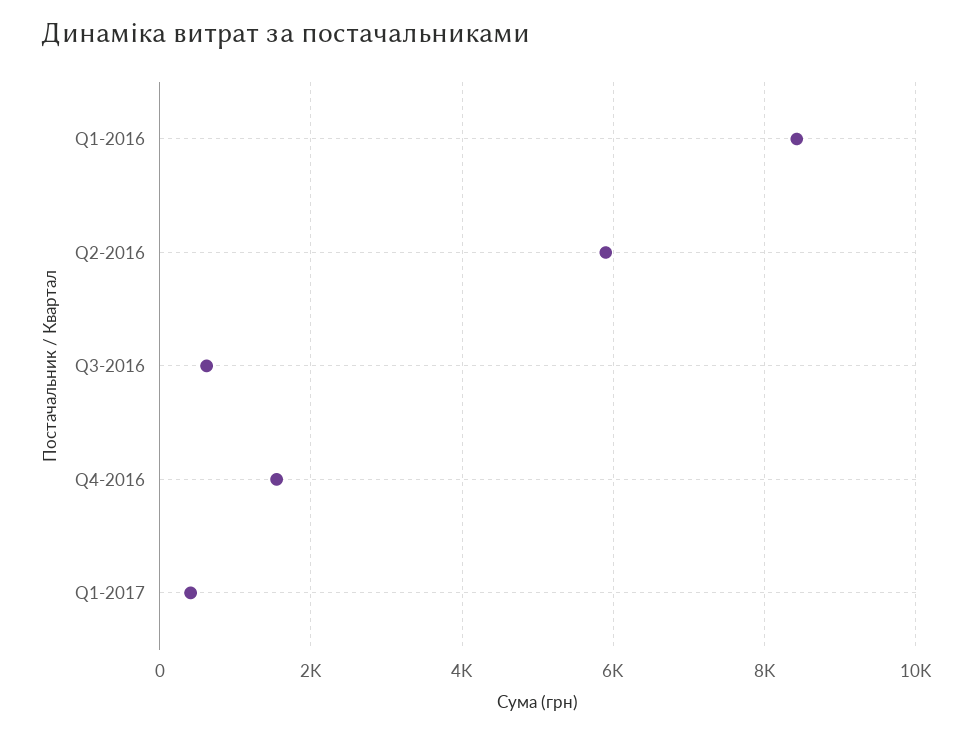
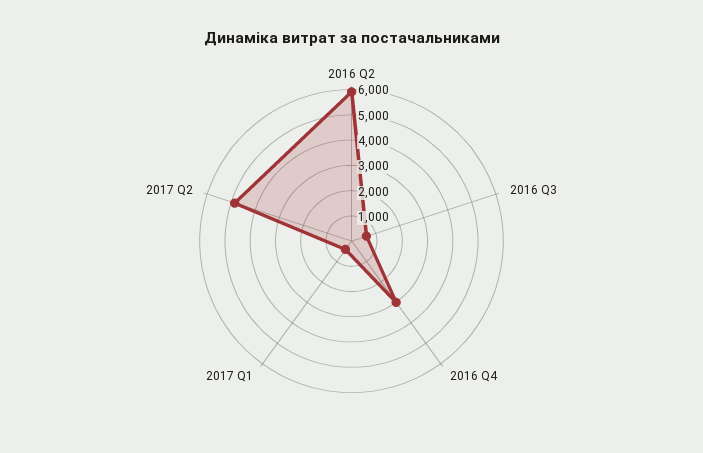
Q1-2016: 8400 -> none
Q4-2016: 1600 -> 3000
2017 Q2: none -> 5000

